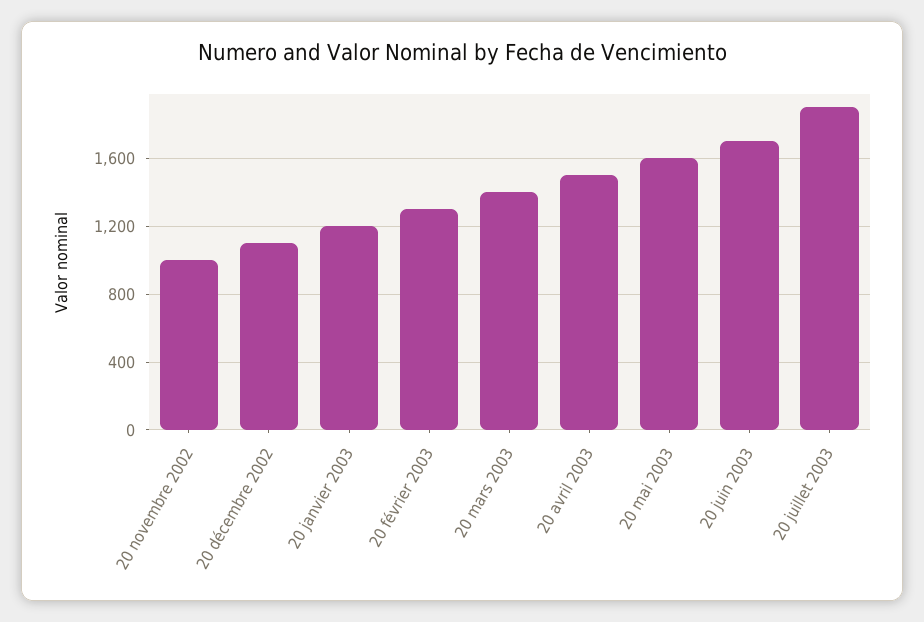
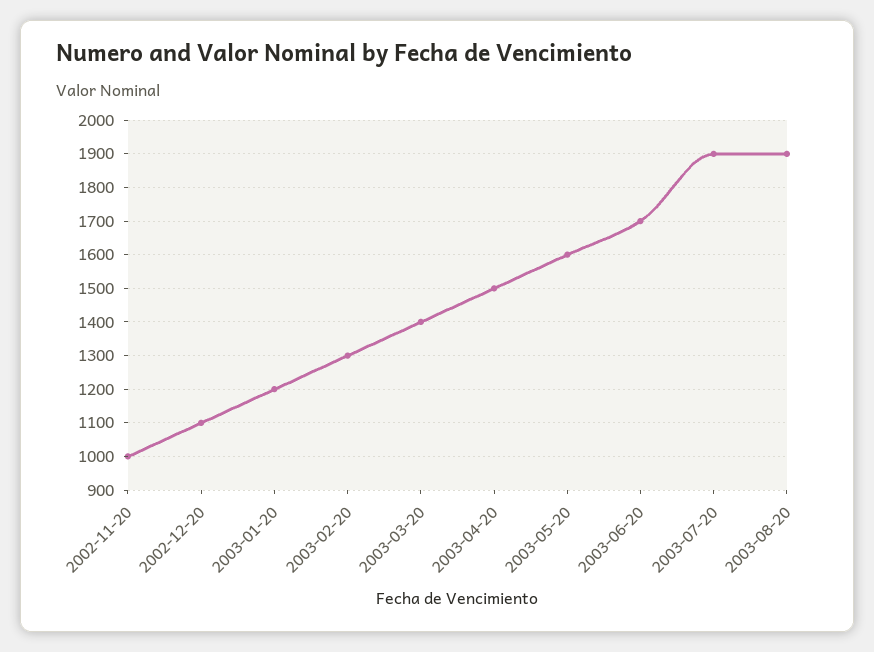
2003-08-20: none -> 1900

